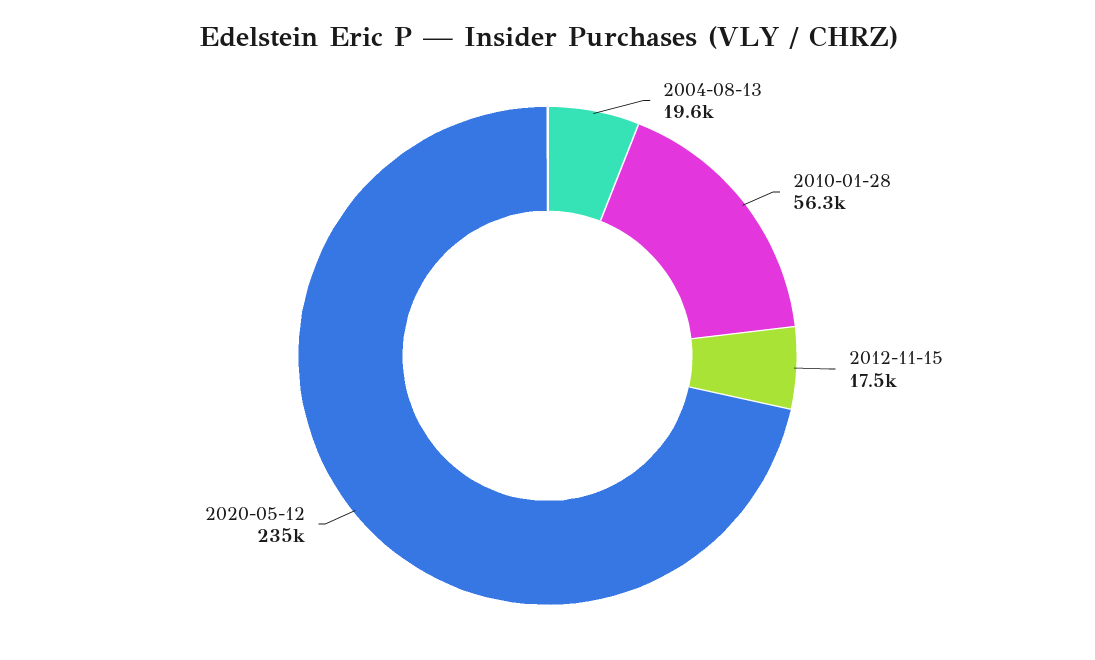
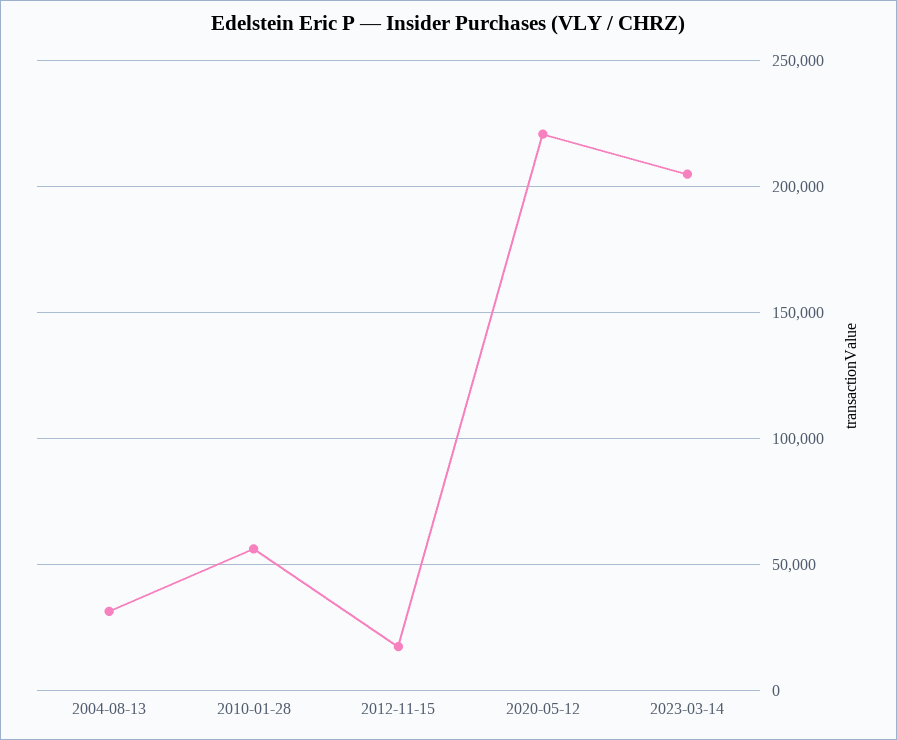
2004-08-13: 19600 -> 30000
2020-05-12: 235000 -> 220000
2023-03-14: none -> 205000

